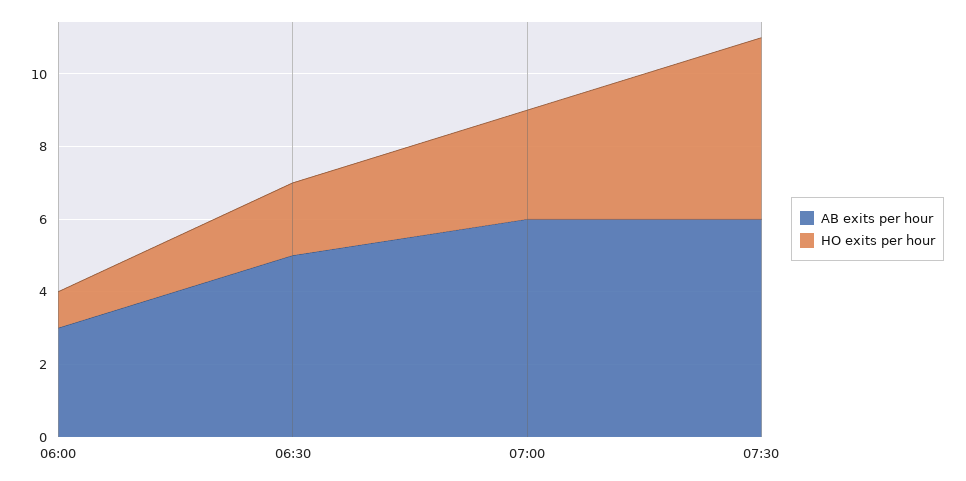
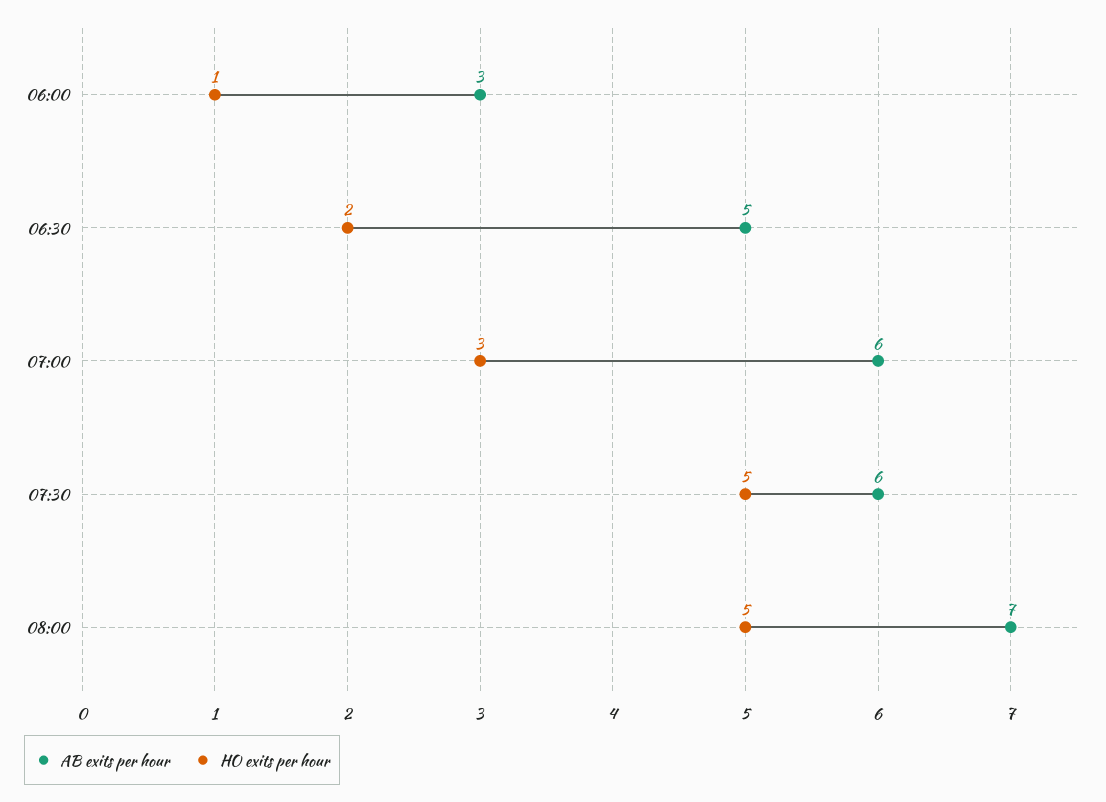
AB exits per hour, 08:00: none -> 7
HO exits per hour, 08:00: none -> 5

